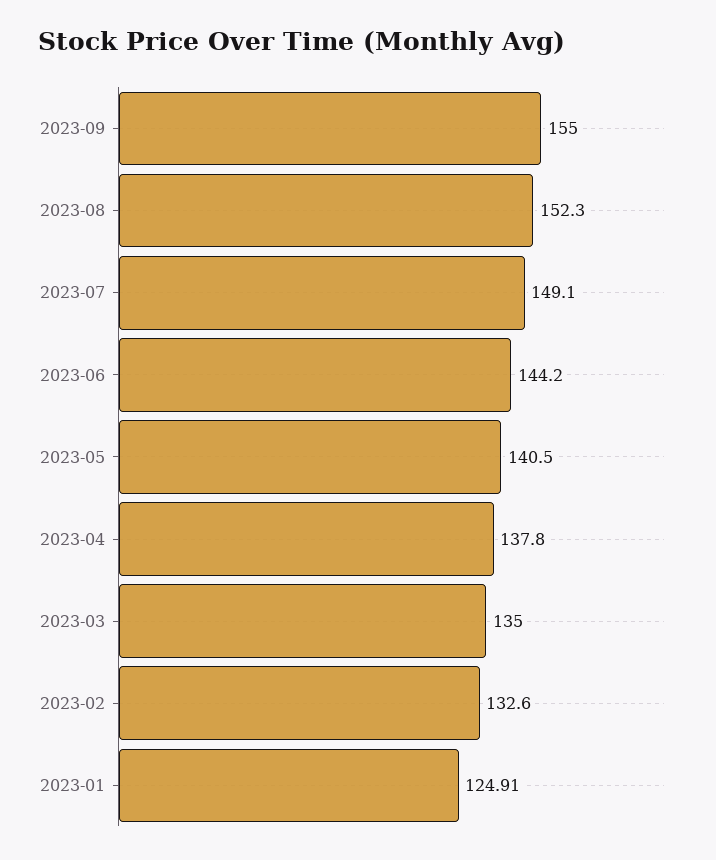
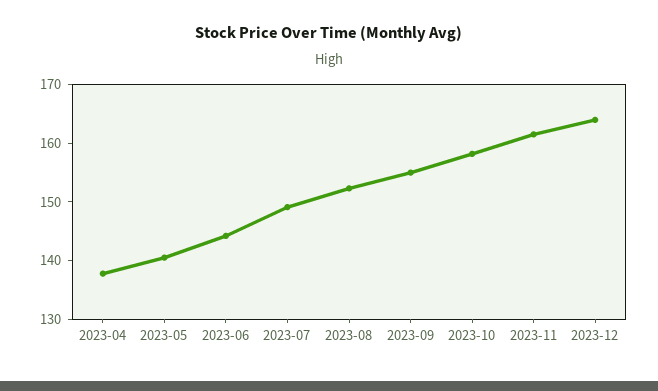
2023-03: 135 -> none
2023-02: 132.6 -> none
2023-01: 124.91 -> none
2023-10: none -> 158
2023-11: none -> 162
2023-12: none -> 164

